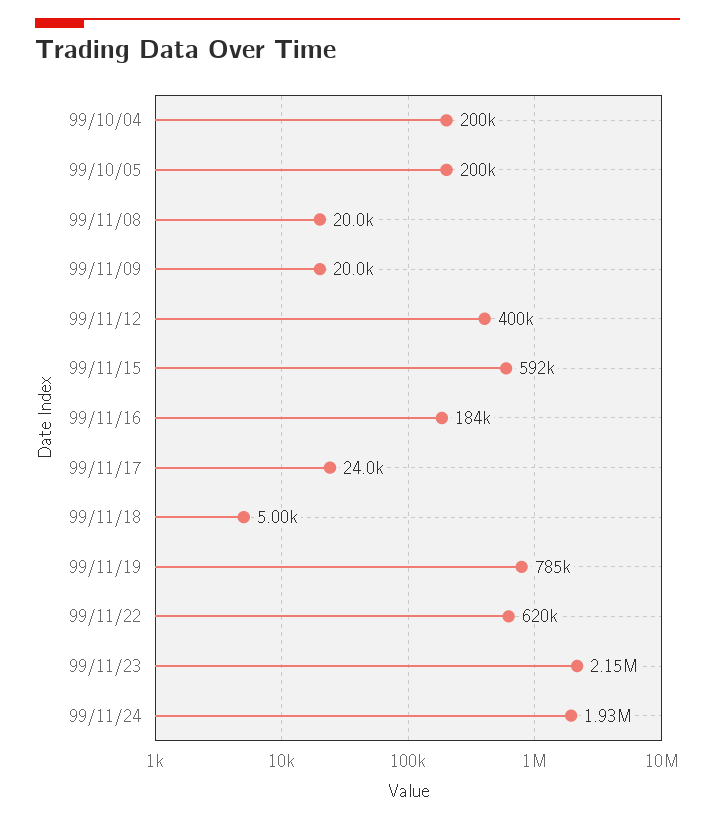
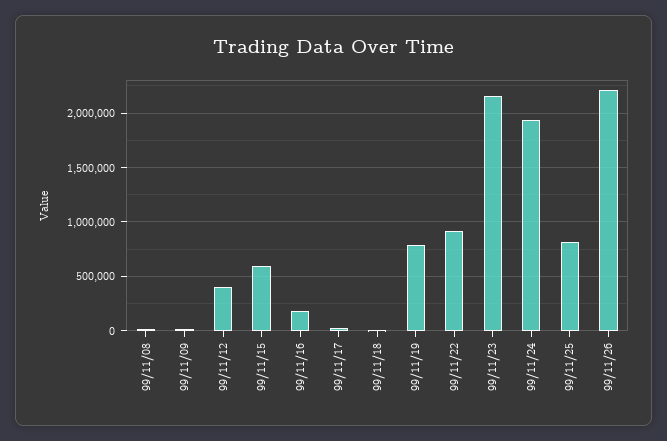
99/10/04: 200000 -> none
99/10/05: 200000 -> none
99/11/22: 620000 -> 900000
99/11/25: none -> 800000
99/11/26: none -> 2200000

